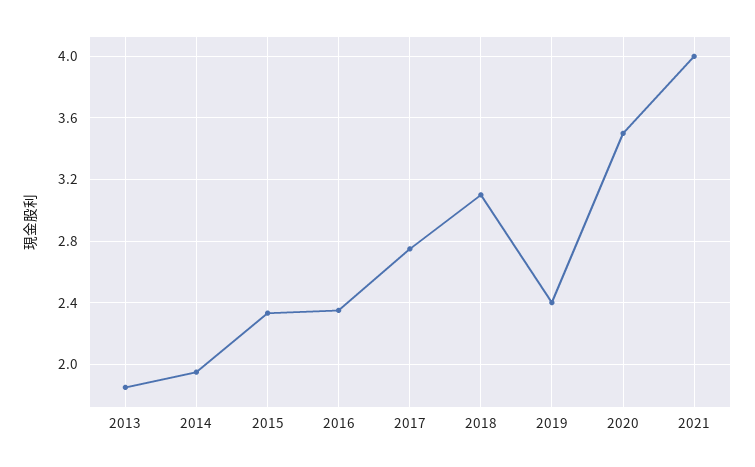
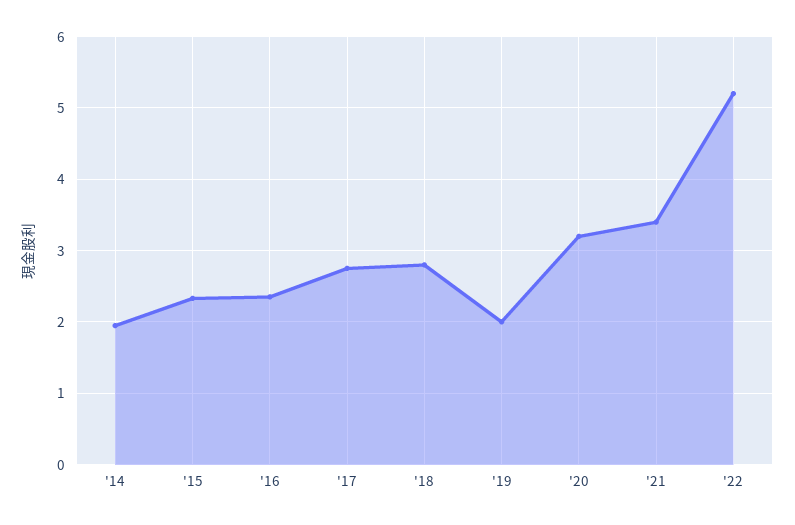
2013: 1.85 -> none
2018: 3.1 -> 2.8
2019: 2.4 -> 2
2020: 3.5 -> 3.2
2021: 4 -> 3.4
'22: none -> 5.2

